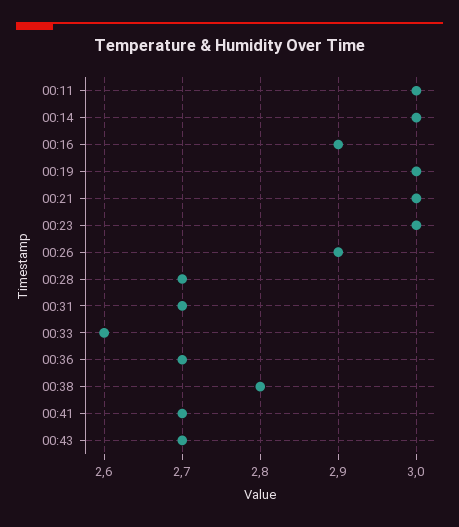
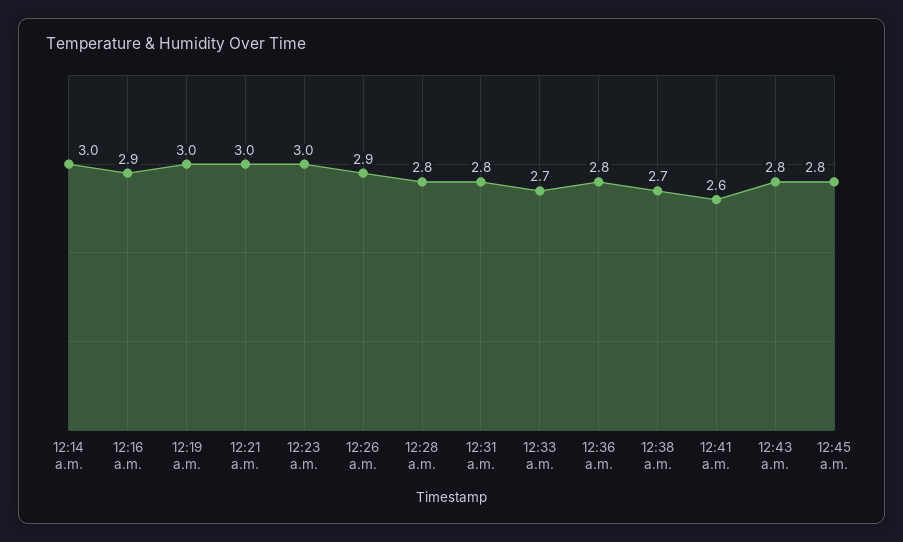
00:11: 3 -> none
00:28: 2.7 -> 2.8
00:31: 2.7 -> 2.8
00:33: 2.6 -> 2.7
00:36: 2.7 -> 2.8
00:38: 2.8 -> 2.7
00:41: 2.7 -> 2.6
00:43: 2.7 -> 2.8
12:45 a.m.: none -> 2.8

